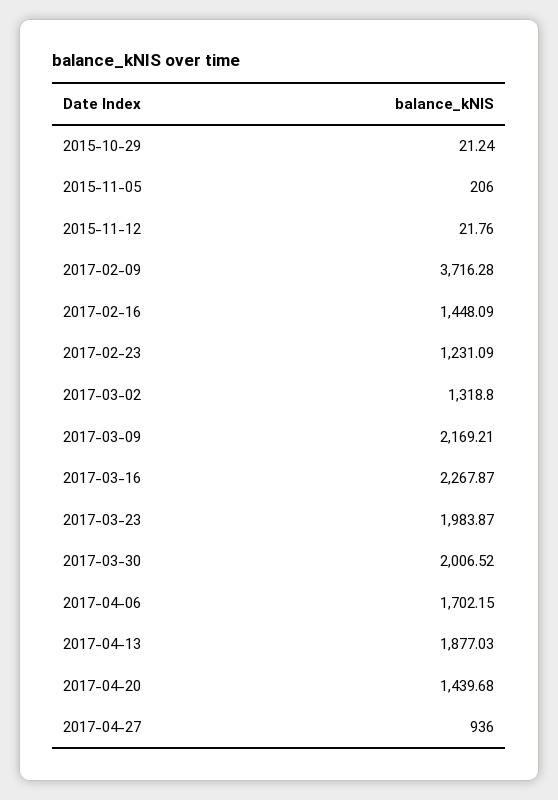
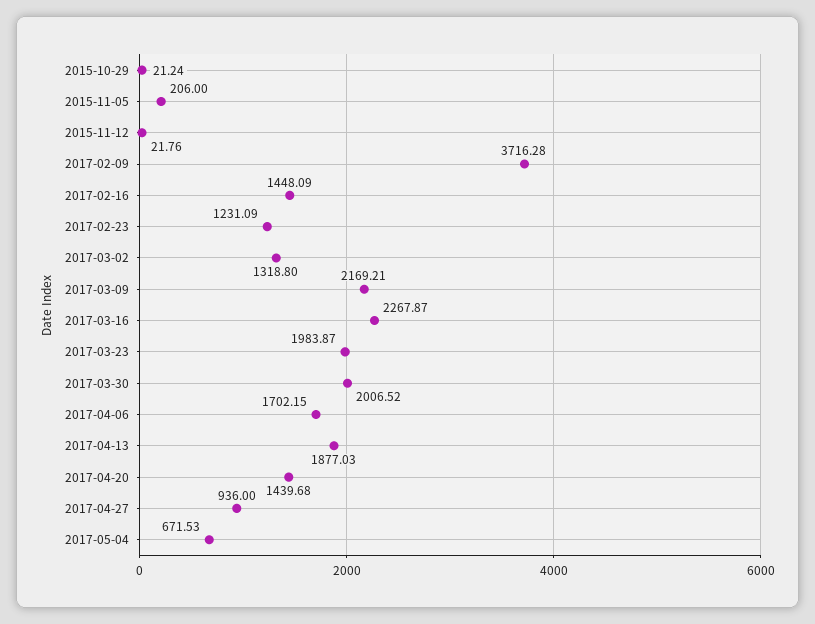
2017-05-04: none -> 671.53

